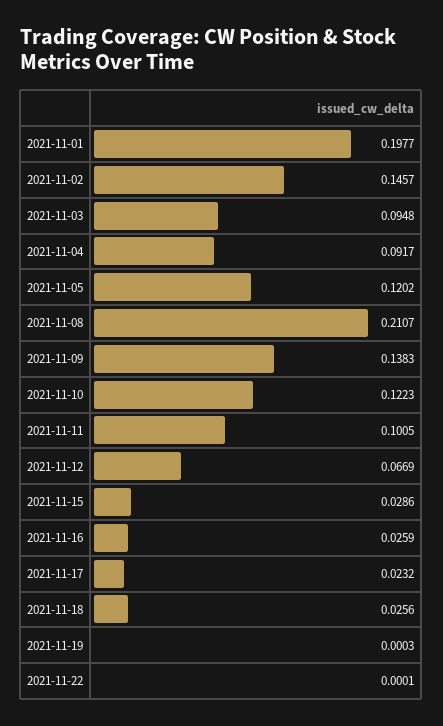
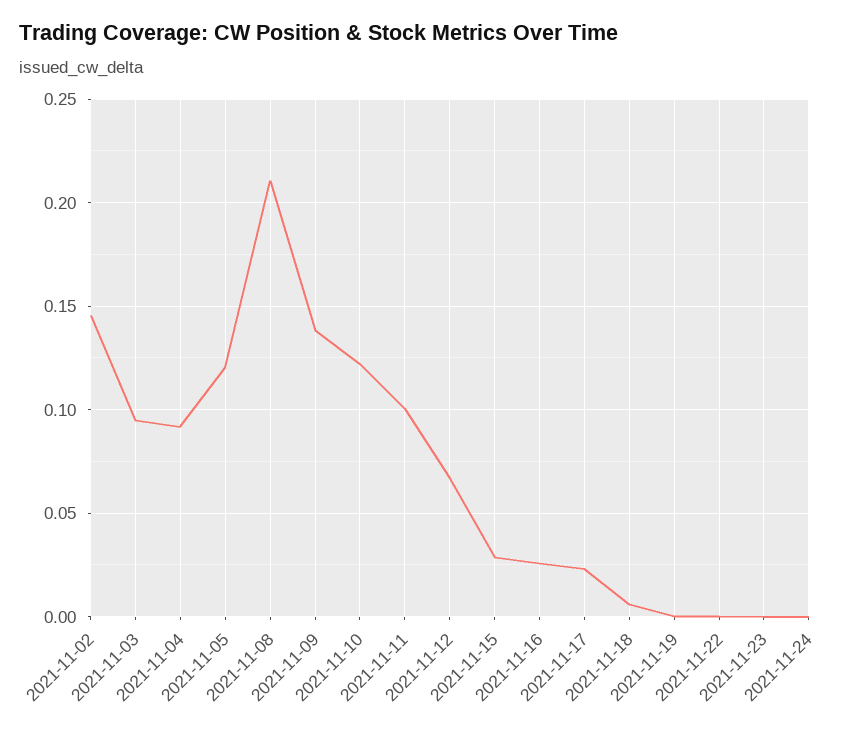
2021-11-01: 0.1977 -> none
2021-11-18: 0.0256 -> 0.005
2021-11-23: none -> 0
2021-11-24: none -> 0

